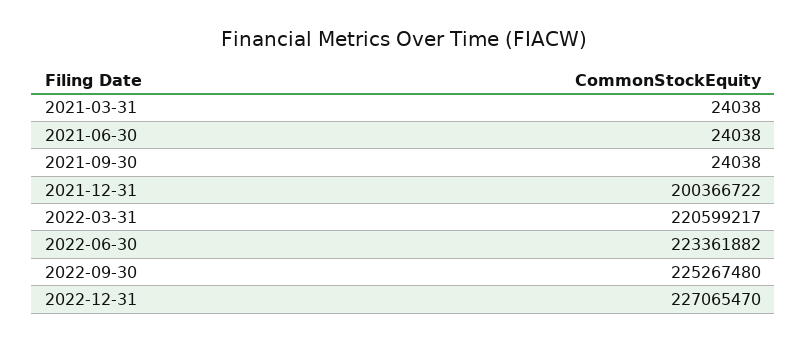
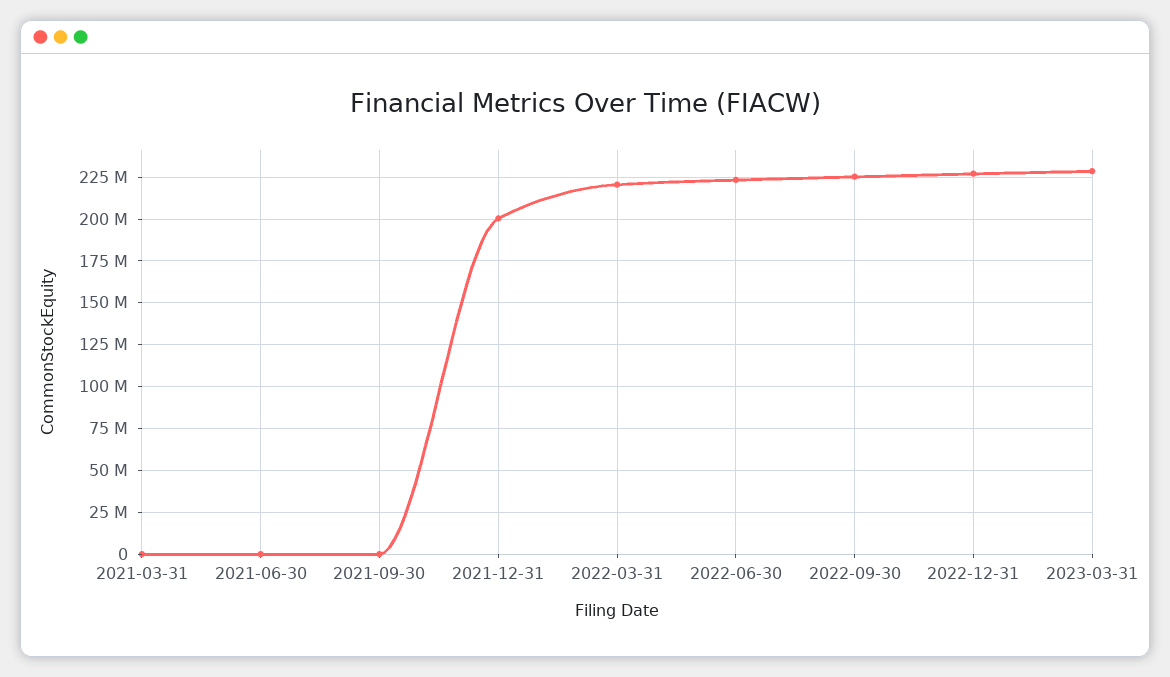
2023-03-31: none -> 230000000

